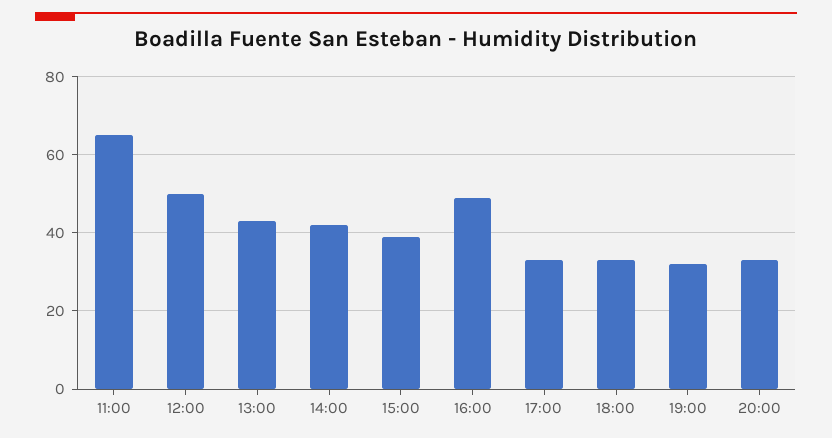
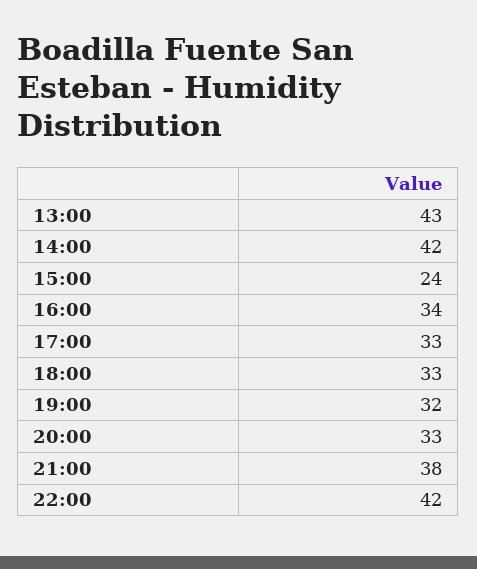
11:00: 65 -> none
12:00: 50 -> none
15:00: 40 -> 24
16:00: 50 -> 34
21:00: none -> 38
22:00: none -> 42

